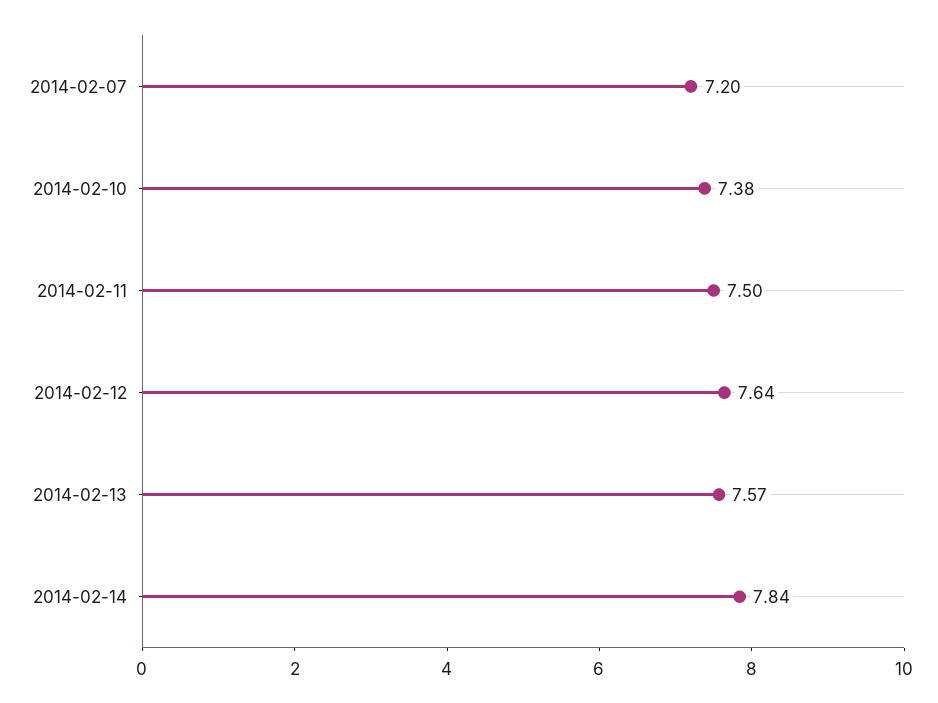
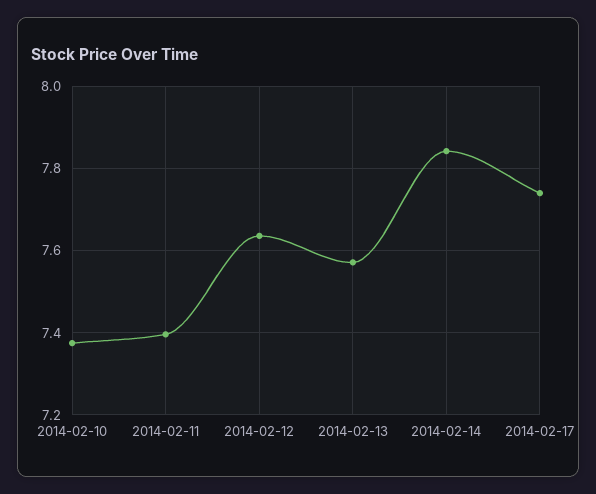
2014-02-07: 7.2 -> none
2014-02-11: 7.5 -> 7.4
2014-02-17: none -> 7.74

